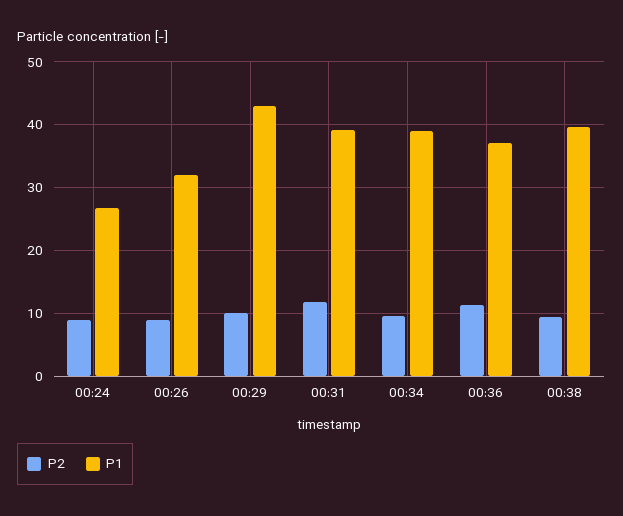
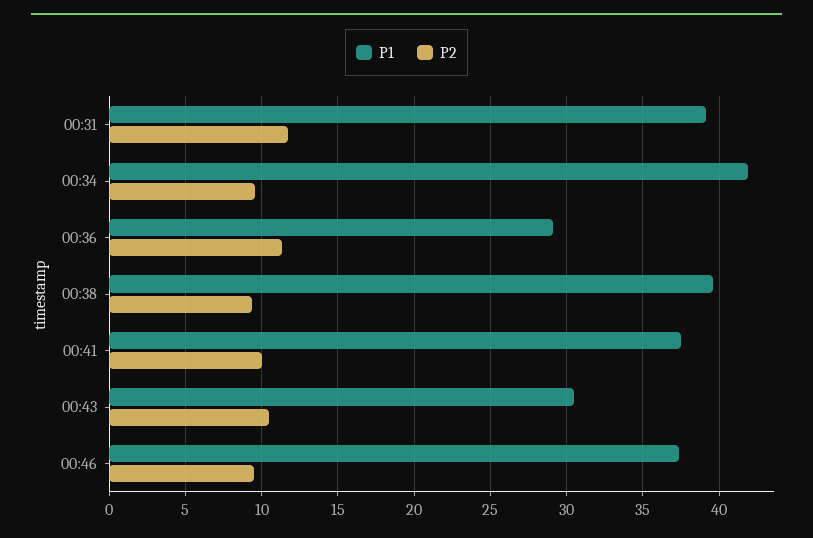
P2, 00:24: 9 -> none
P1, 00:24: 27 -> none
P2, 00:26: 9 -> none
P1, 00:26: 32 -> none
P2, 00:29: 10 -> none
P1, 00:29: 43 -> none
P1, 00:34: 39 -> 42
P1, 00:36: 37 -> 29
P1, 00:41: none -> 37.5
P2, 00:41: none -> 10
P1, 00:43: none -> 30.5
P2, 00:43: none -> 10.5
P1, 00:46: none -> 37.5
P2, 00:46: none -> 9.5

